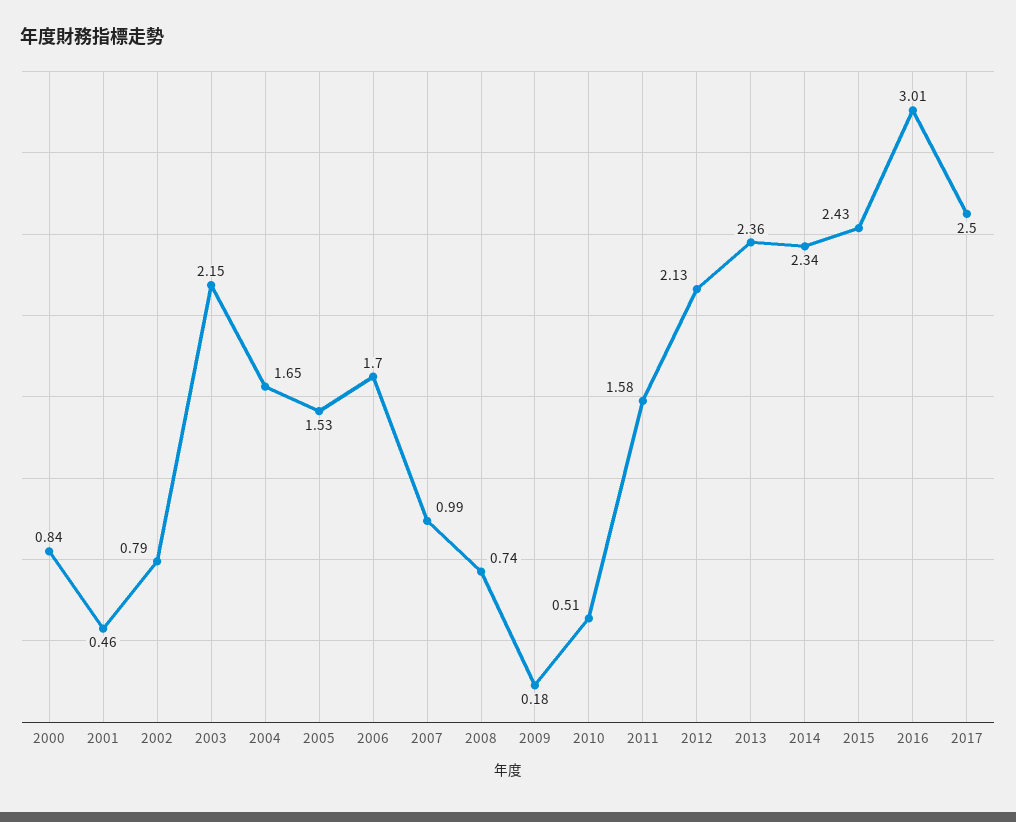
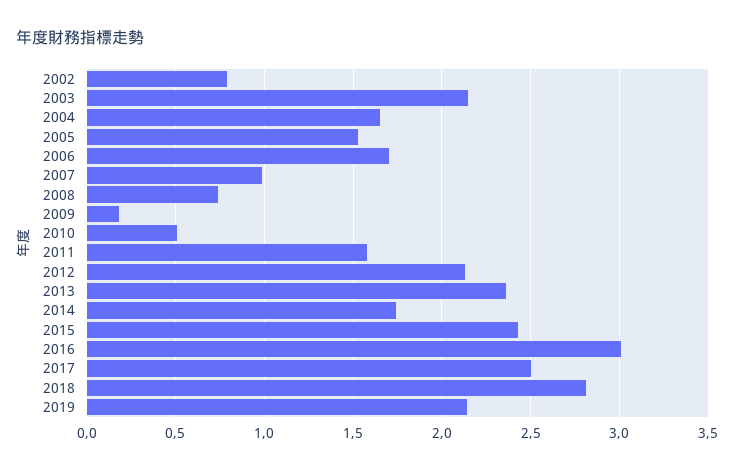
2000: 0.84 -> none
2001: 0.46 -> none
2014: 2.34 -> 1.75
2018: none -> 2.8
2019: none -> 2.15

